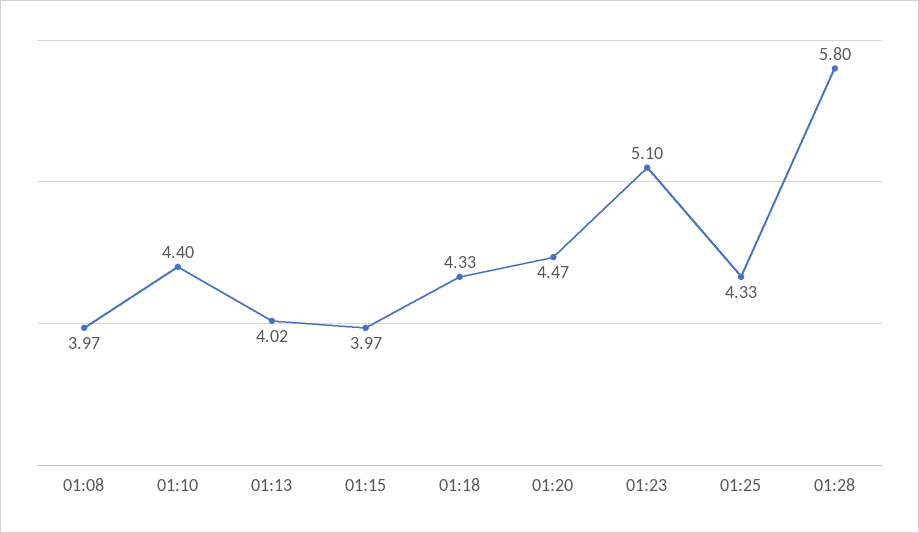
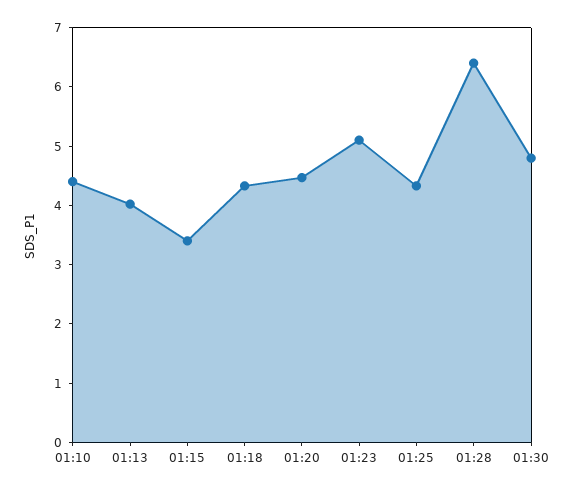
01:08: 3.97 -> none
01:15: 3.97 -> 3.4
01:28: 5.8 -> 6.4
01:30: none -> 4.8

